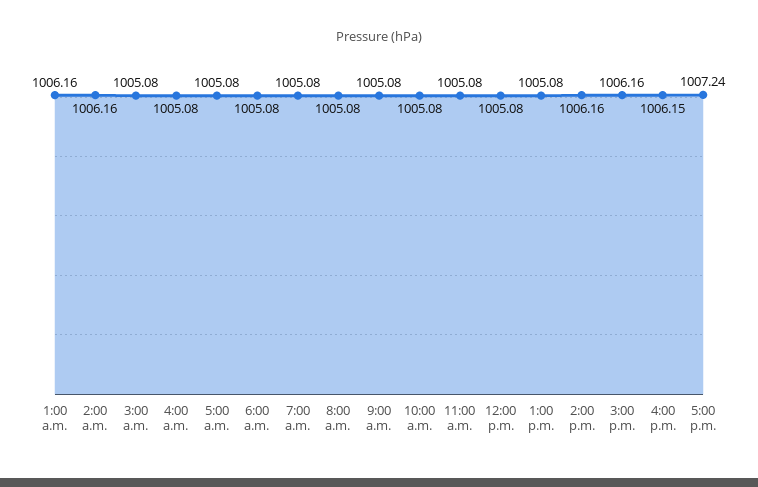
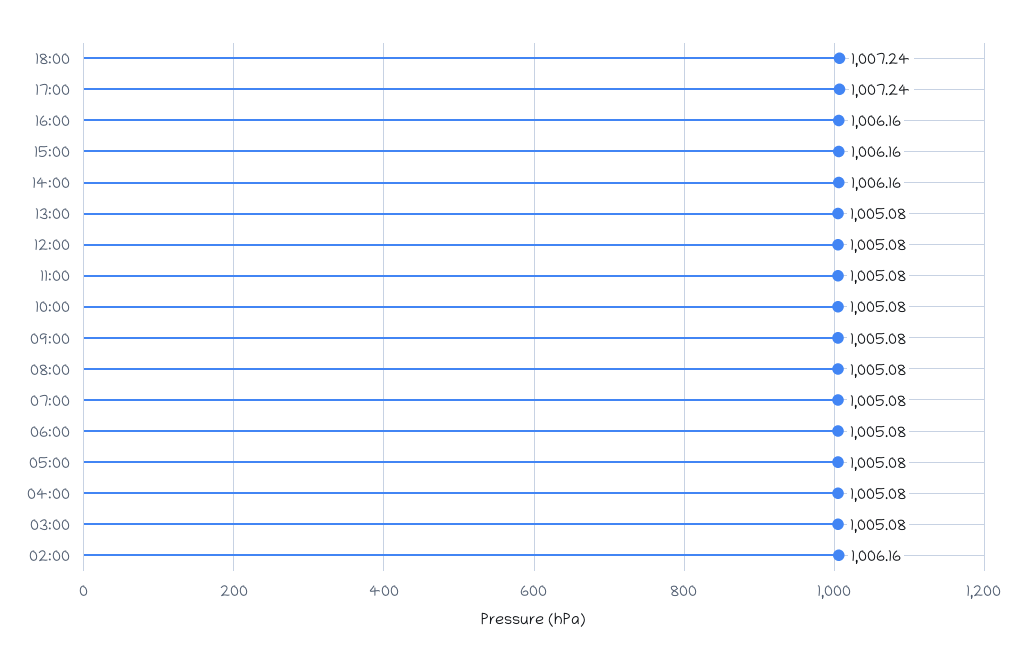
1:00 a.m.: 1006.16 -> none
4:00 p.m.: 1006.15 -> 1006.16
18:00: none -> 1007.24

